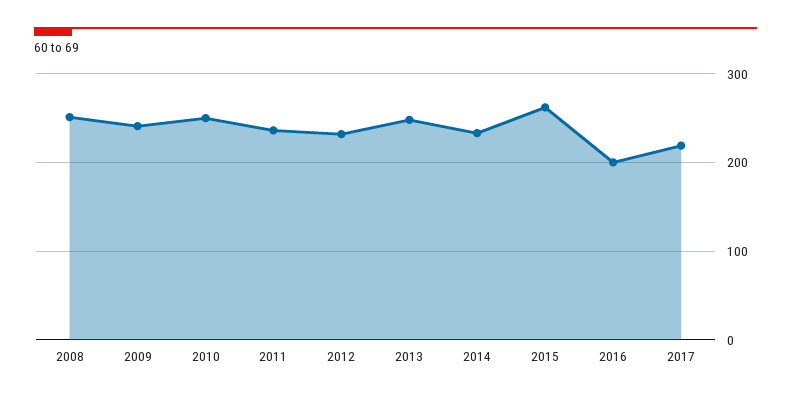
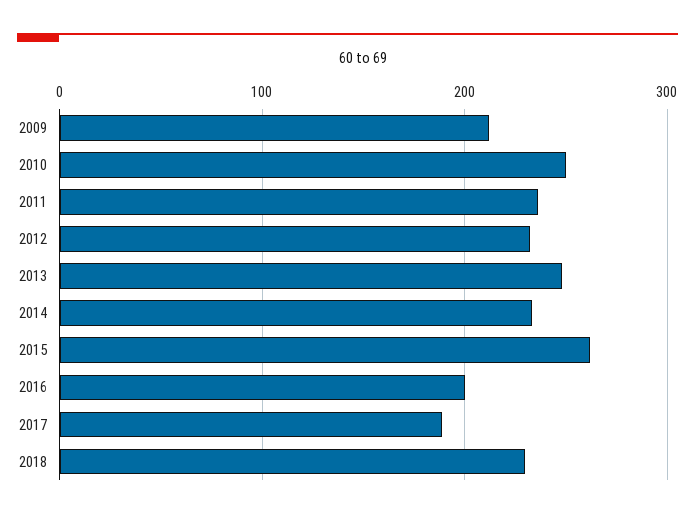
2008: 250 -> none
2009: 240 -> 210
2017: 220 -> 190
2018: none -> 230

